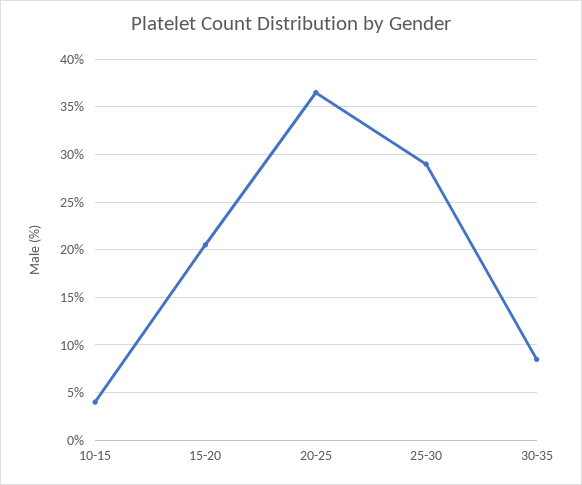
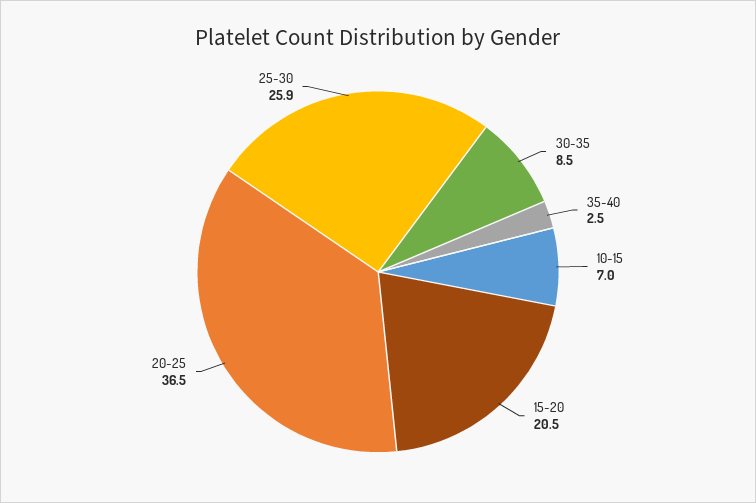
10-15: 4 -> 7
25-30: 29 -> 25.9
35-40: none -> 2.5

